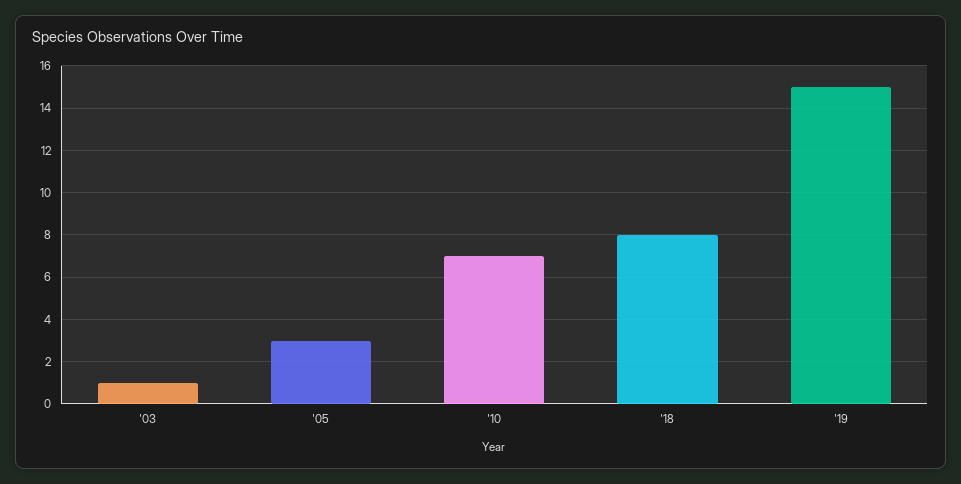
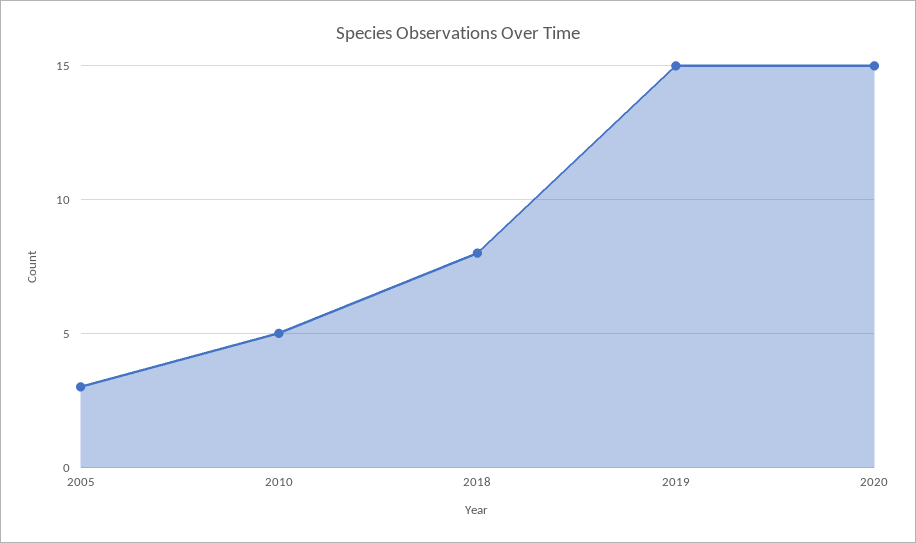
'03: 1 -> none
'10: 7 -> 5
2020: none -> 15

